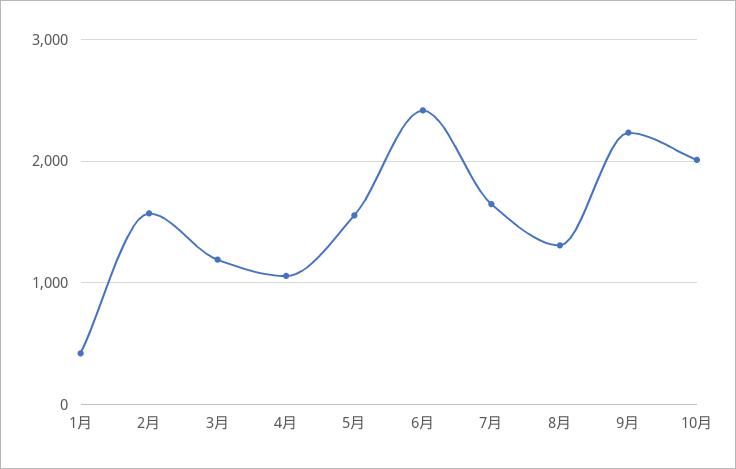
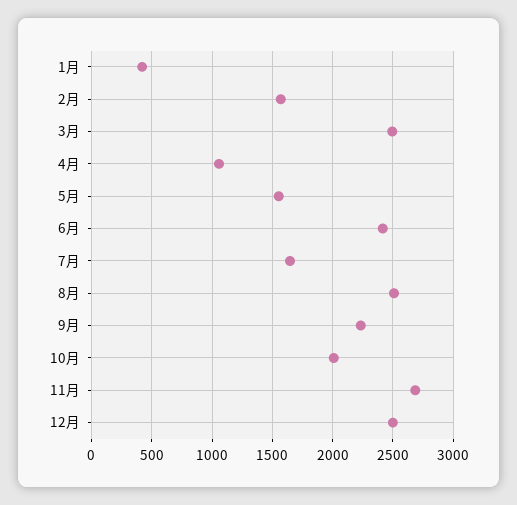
3月: 1200 -> 2500
8月: 1300 -> 2500
11月: none -> 2700
12月: none -> 2500

